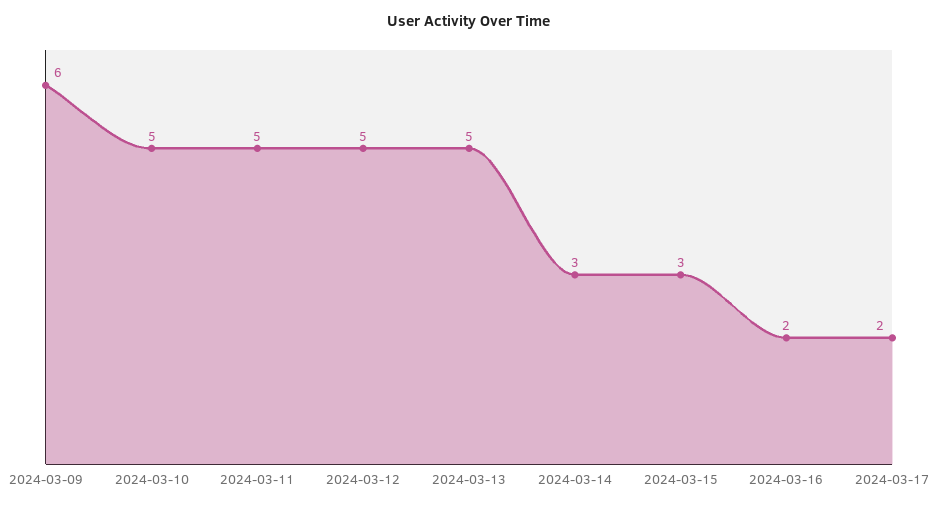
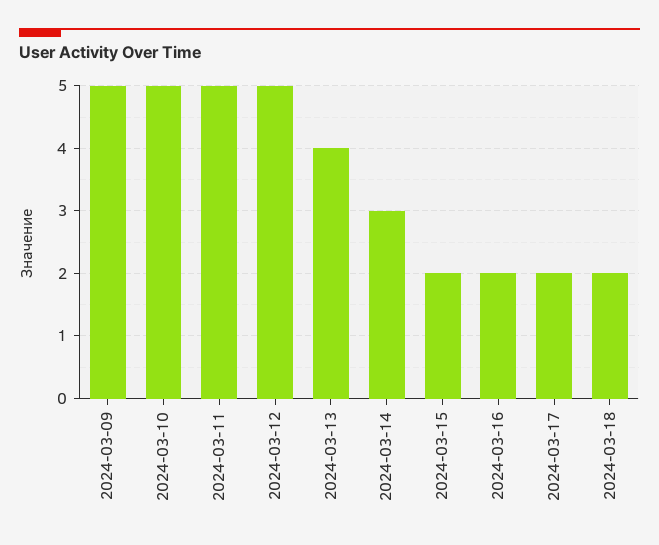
2024-03-09: 6 -> 5
2024-03-13: 5 -> 4
2024-03-15: 3 -> 2
2024-03-18: none -> 2

